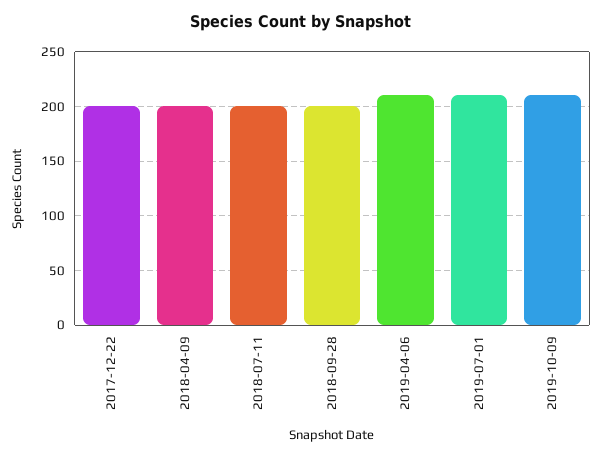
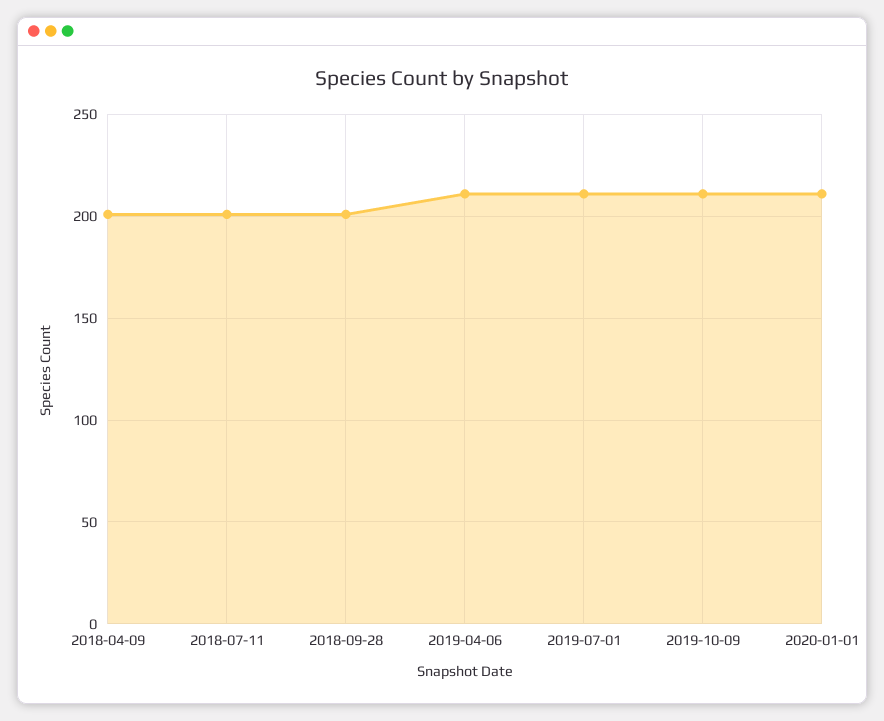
2017-12-22: 200 -> none
2020-01-01: none -> 210

